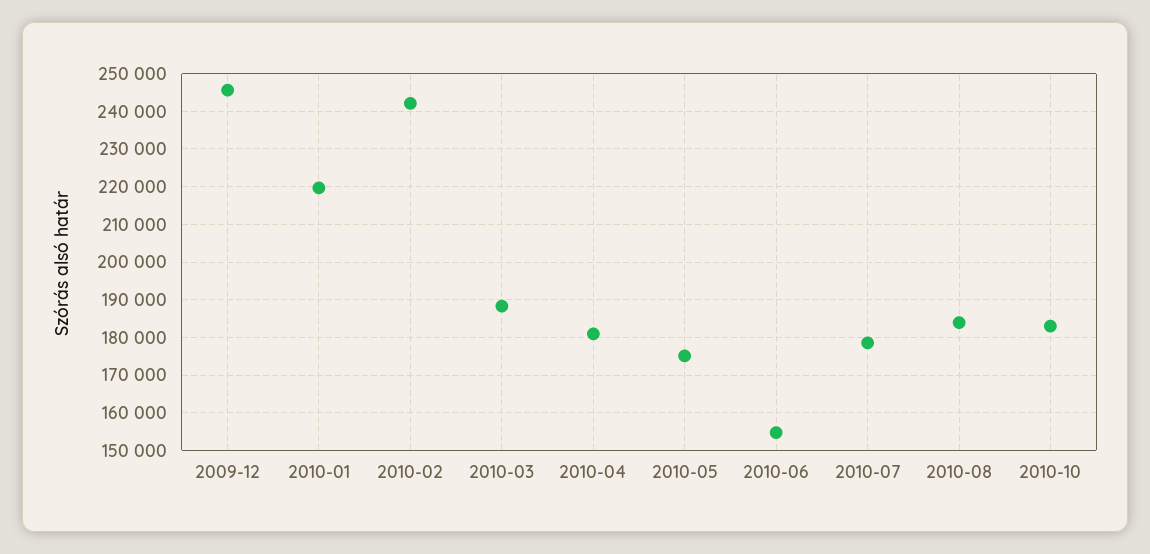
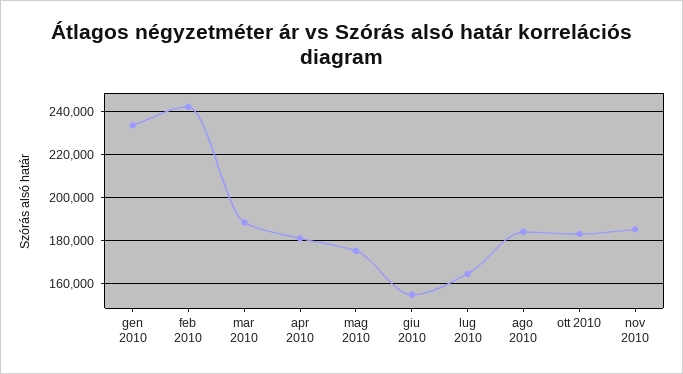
2009-12: 246000 -> none
2010-01: 220000 -> 235000
2010-07: 178000 -> 165000
nov 2010: none -> 185000

